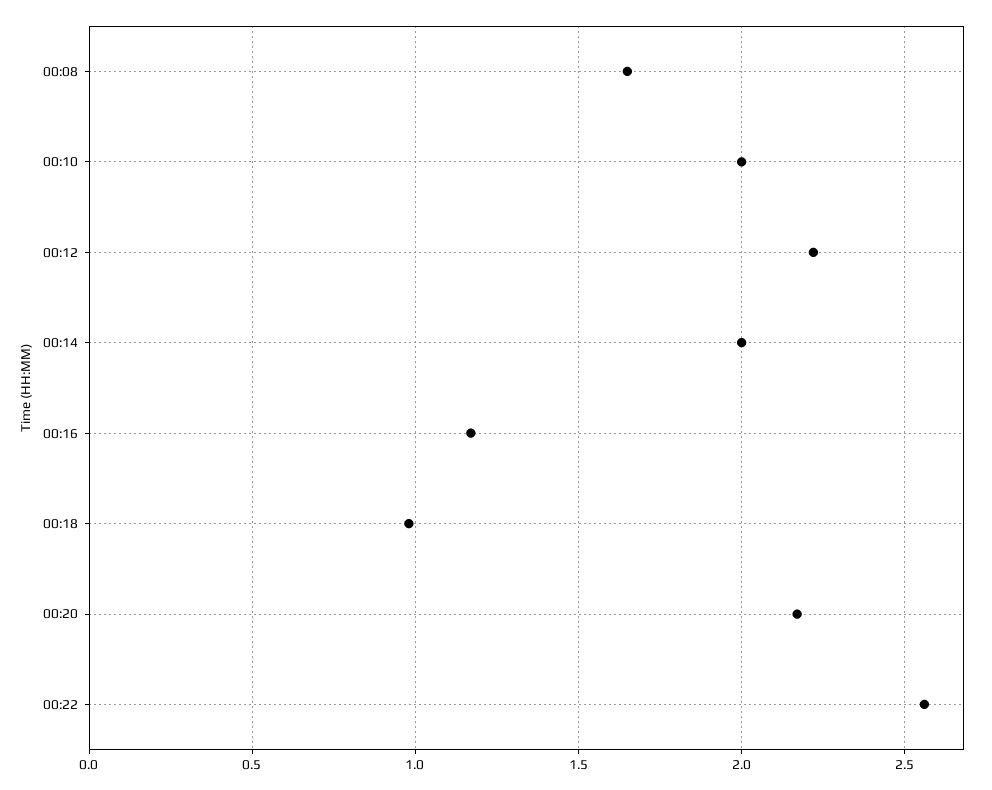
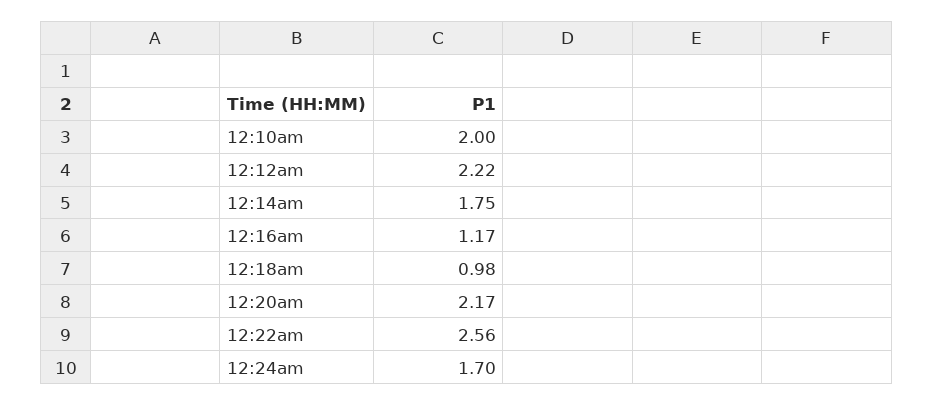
00:08: 1.65 -> none
00:14: 2 -> 1.75
12:24am: none -> 1.7

